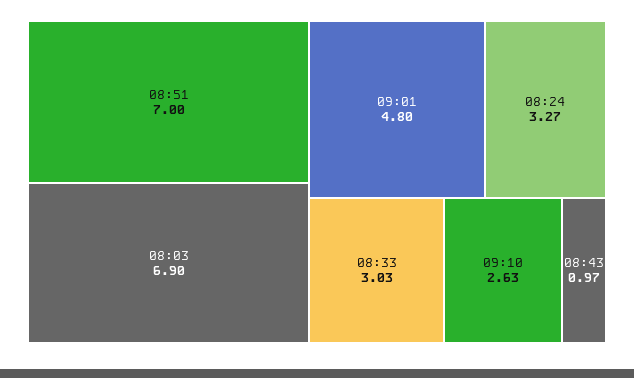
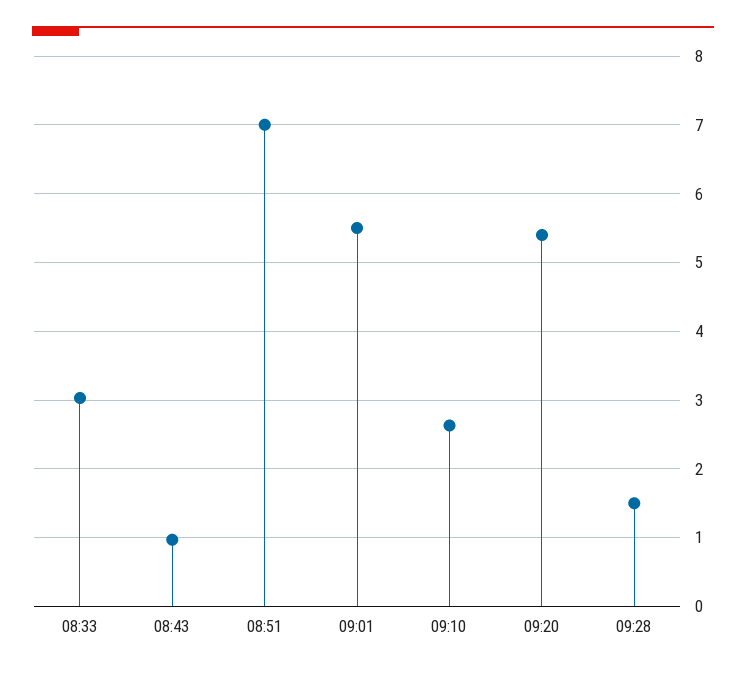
08:03: 6.9 -> none
09:01: 4.8 -> 5.5
08:24: 3.27 -> none
09:20: none -> 5.4
09:28: none -> 1.5

